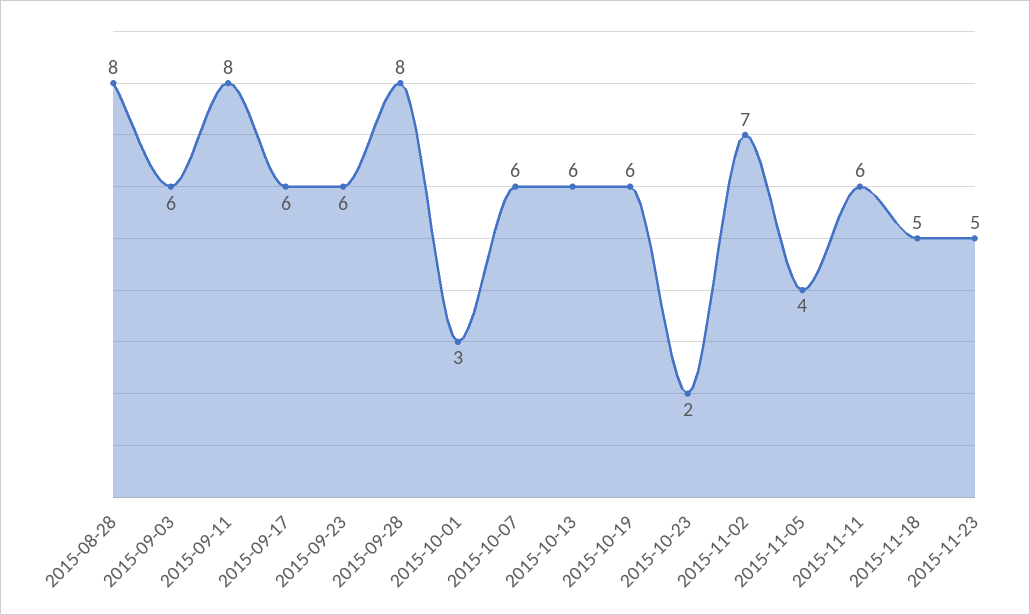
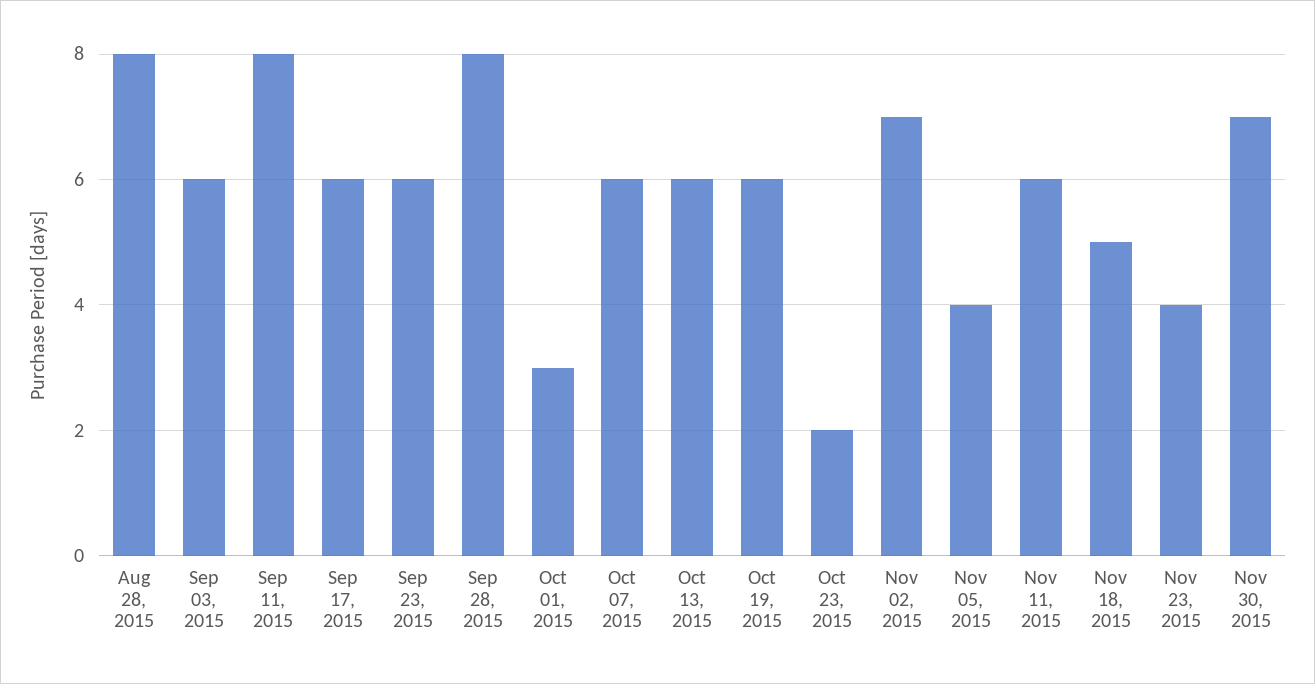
2015-11-23: 5 -> 4
Nov 30, 2015: none -> 7

